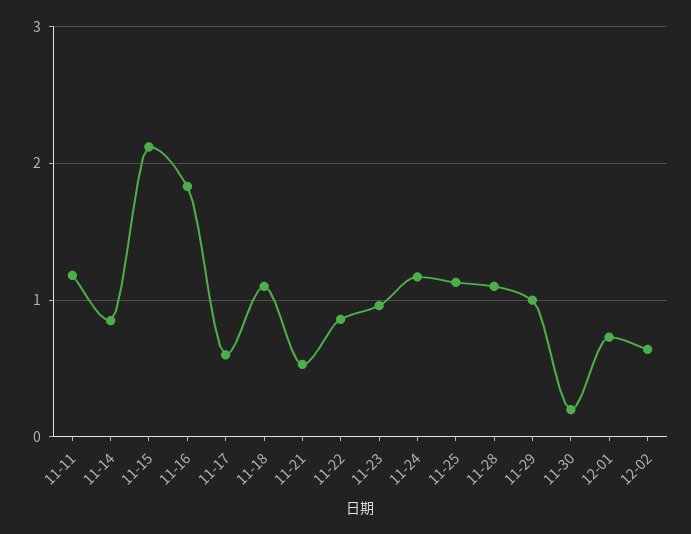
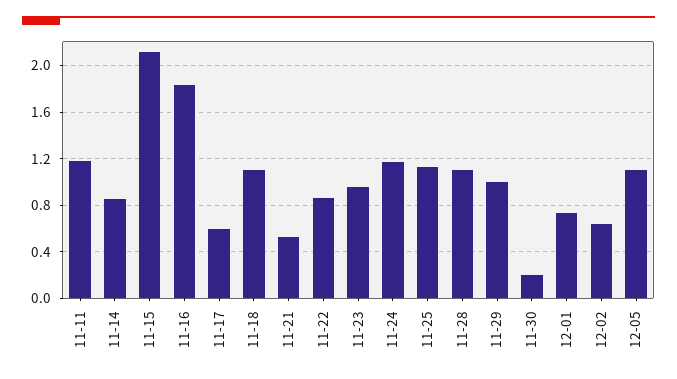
12-05: none -> 1.1

